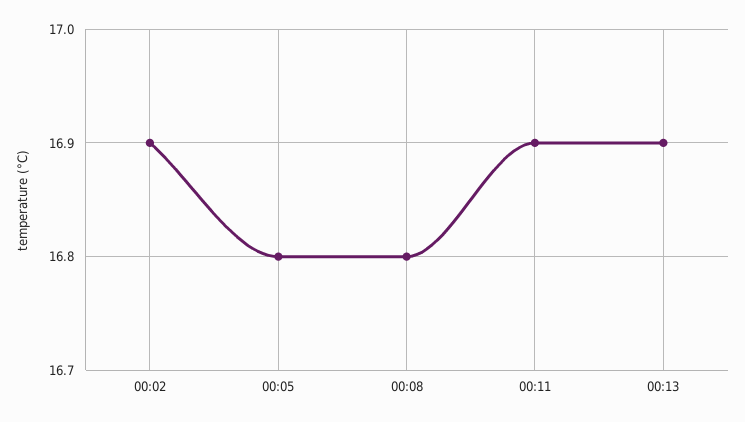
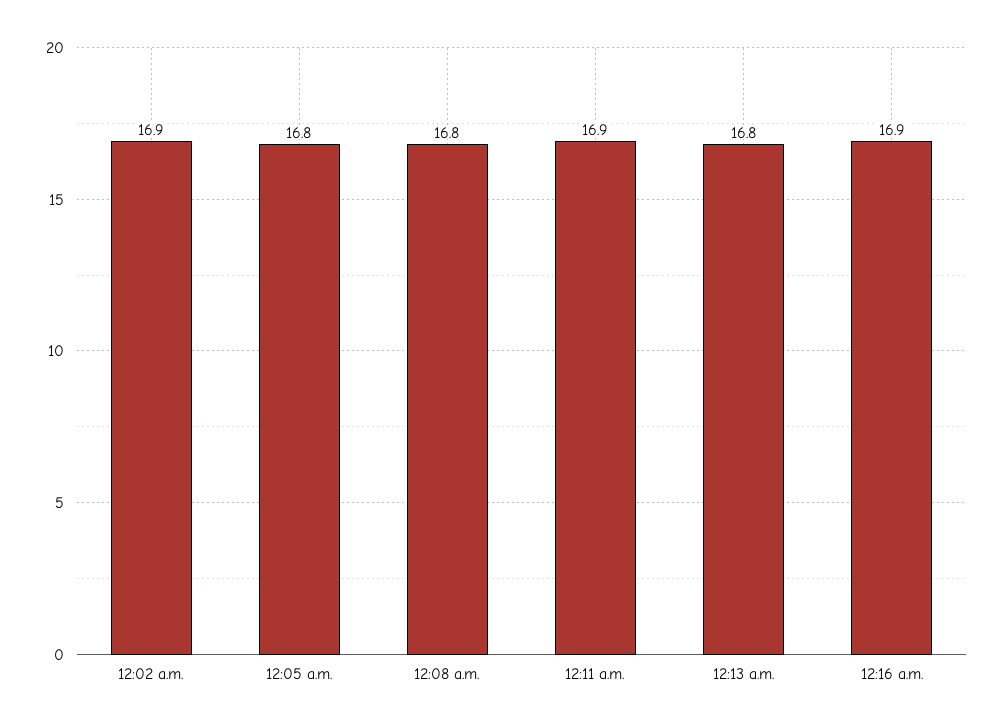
00:13: 16.9 -> 16.8
12:16 a.m.: none -> 16.9

